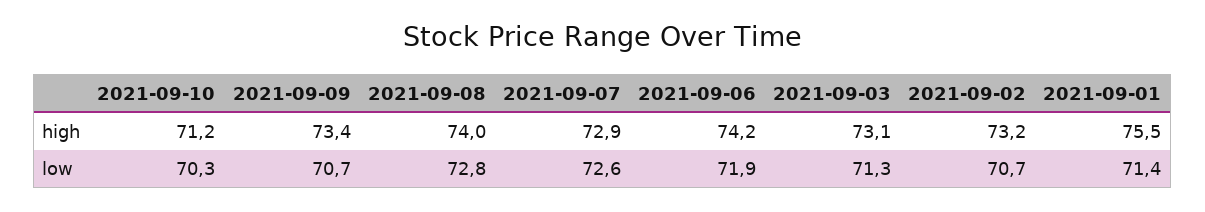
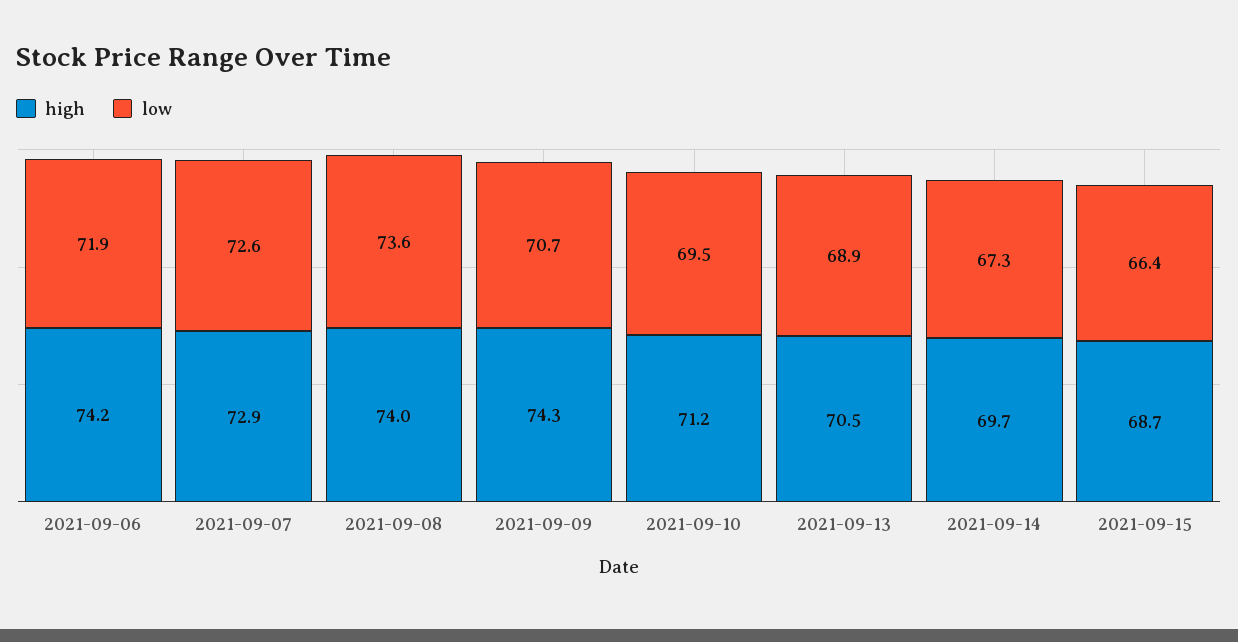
high, 2021-09-09: 73.4 -> 74.3
high, 2021-09-03: 73.1 -> none
high, 2021-09-02: 73.2 -> none
high, 2021-09-01: 75.5 -> none
low, 2021-09-10: 70.3 -> 69.5
low, 2021-09-08: 72.8 -> 73.6
low, 2021-09-03: 71.3 -> none
low, 2021-09-02: 70.7 -> none
low, 2021-09-01: 71.4 -> none
high, 2021-09-13: none -> 70.5
low, 2021-09-13: none -> 68.9
high, 2021-09-14: none -> 69.7
low, 2021-09-14: none -> 67.3
high, 2021-09-15: none -> 68.7
low, 2021-09-15: none -> 66.4

